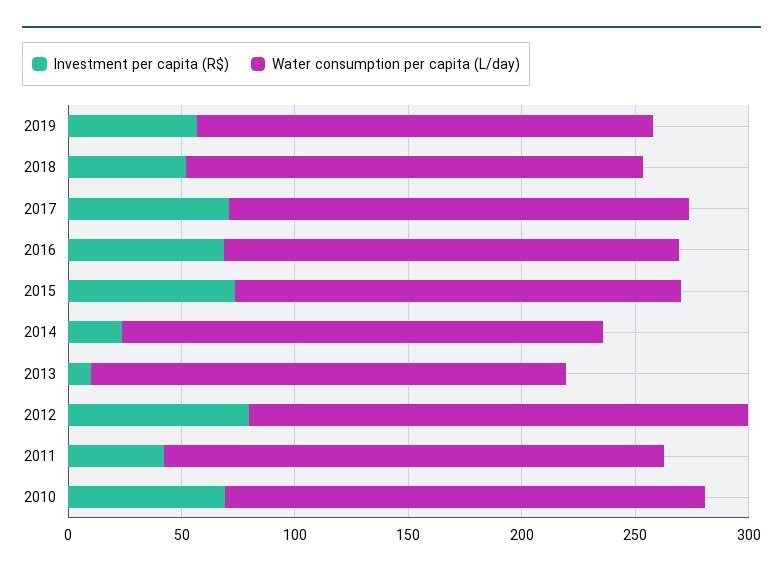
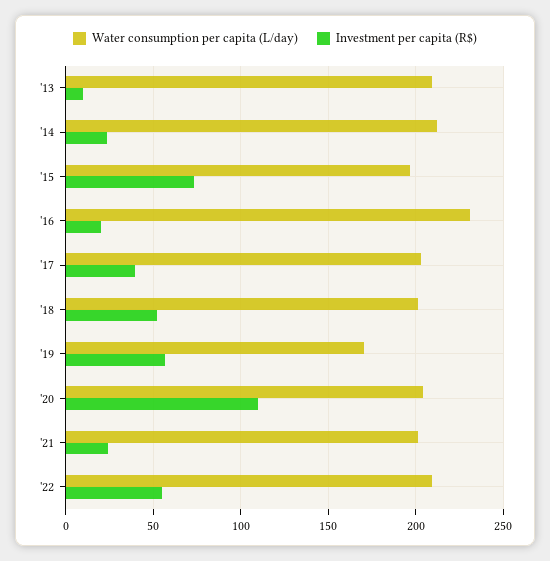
Water consumption per capita (L/day), 2019: 200 -> 170
Investment per capita (R$), 2017: 70 -> 40
Investment per capita (R$), 2016: 70 -> 20
Water consumption per capita (L/day), 2016: 200 -> 230
Investment per capita (R$), 2012: 80 -> none
Water consumption per capita (L/day), 2012: 220 -> none
Investment per capita (R$), 2011: 40 -> none
Water consumption per capita (L/day), 2011: 220 -> none
Investment per capita (R$), 2010: 70 -> none
Water consumption per capita (L/day), 2010: 210 -> none
Water consumption per capita (L/day), '20: none -> 205
Investment per capita (R$), '20: none -> 110
Water consumption per capita (L/day), '21: none -> 200
Investment per capita (R$), '21: none -> 25
Water consumption per capita (L/day), '22: none -> 210
Investment per capita (R$), '22: none -> 55

